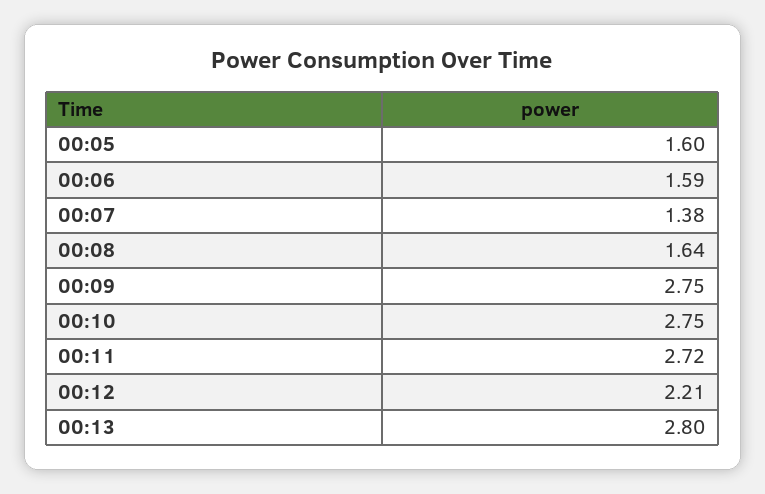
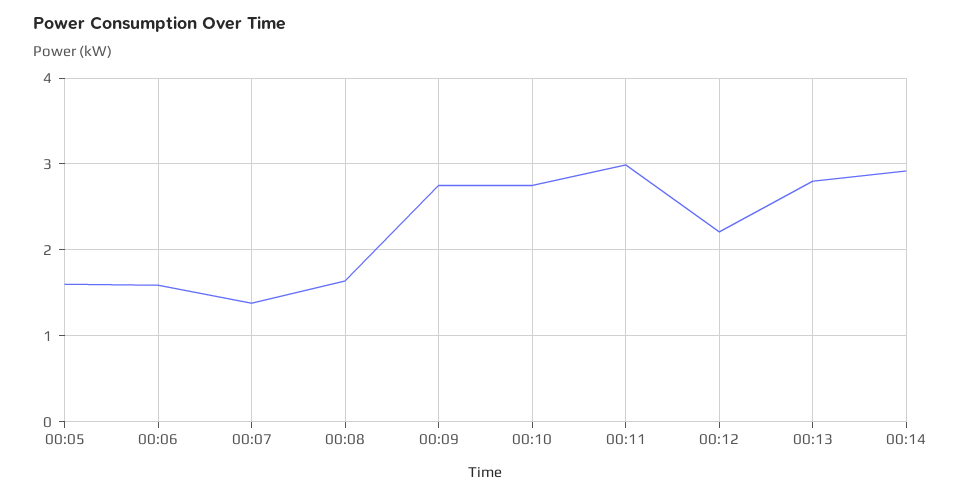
00:11: 2.72 -> 3
00:14: none -> 2.9

